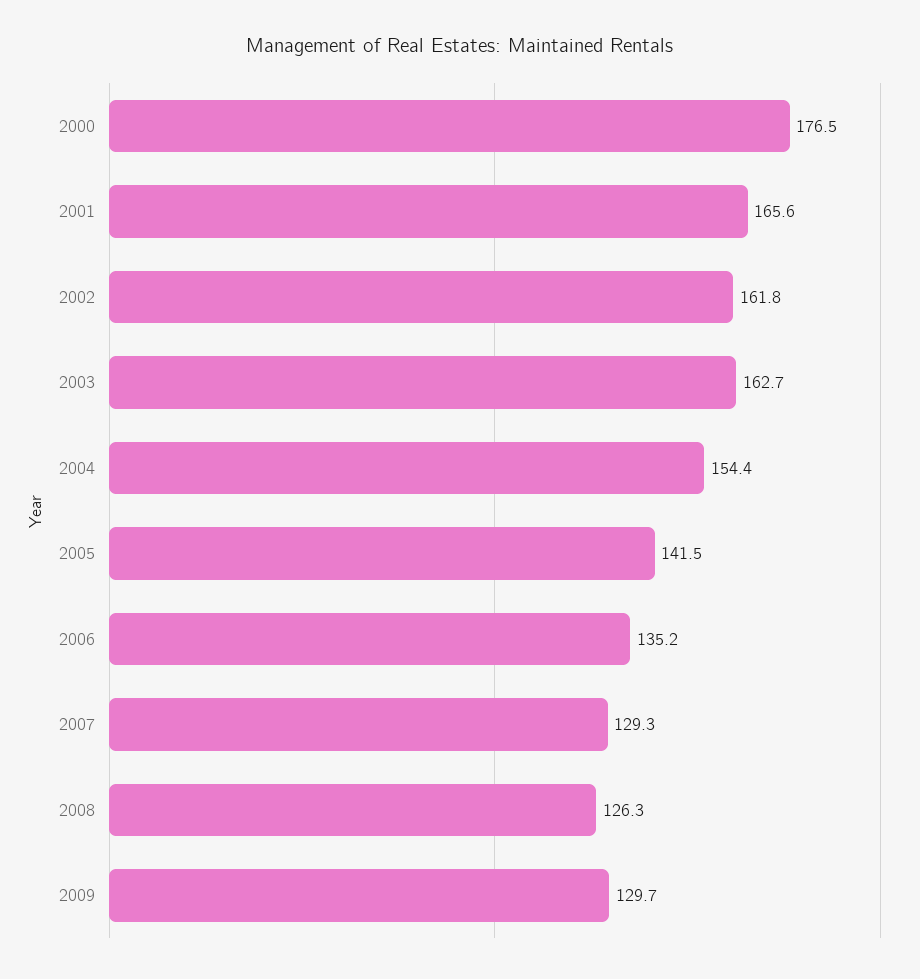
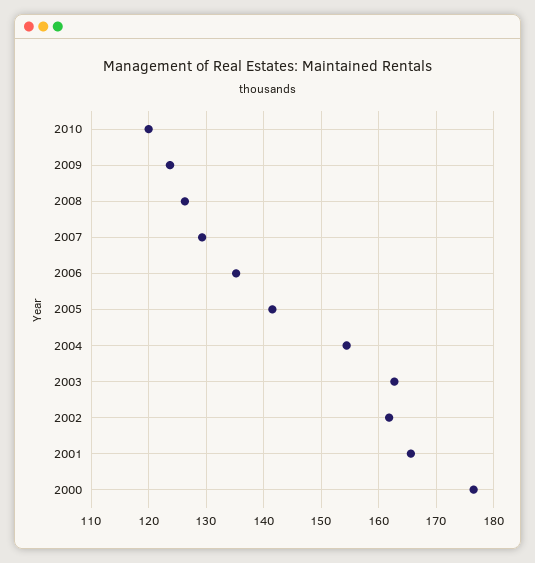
2009: 129.7 -> 124
2010: none -> 120

